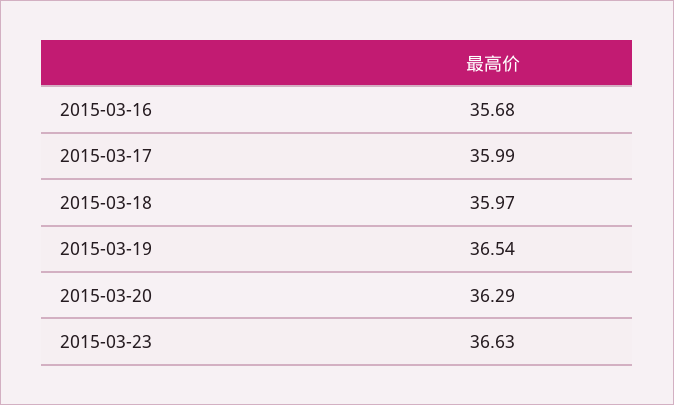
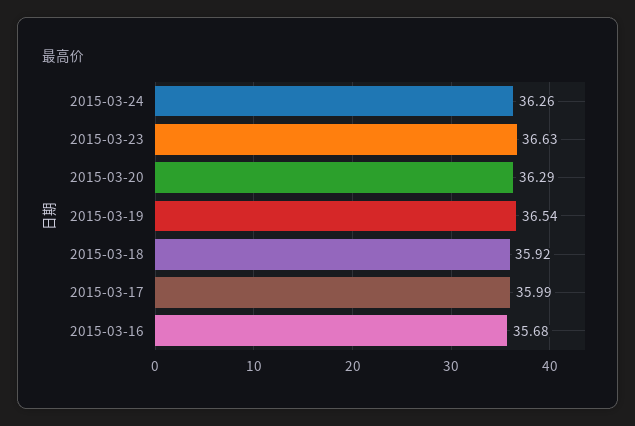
2015-03-18: 35.97 -> 35.92
2015-03-24: none -> 36.26

